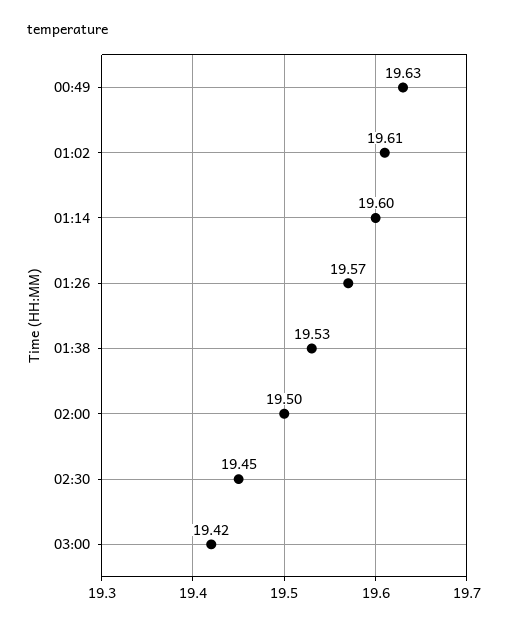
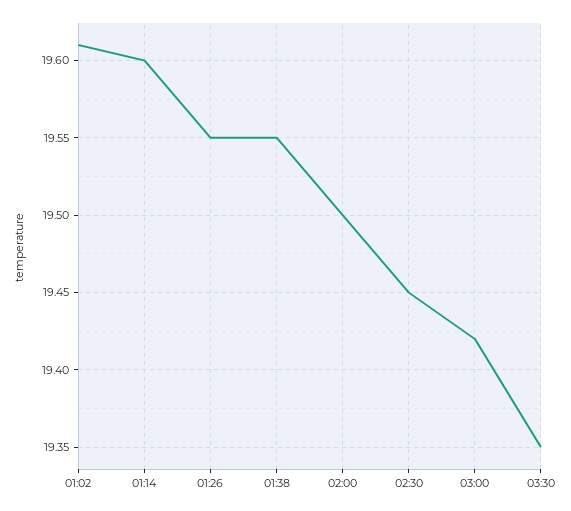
00:49: 19.63 -> none
01:26: 19.57 -> 19.55
01:38: 19.53 -> 19.55
03:30: none -> 19.35

